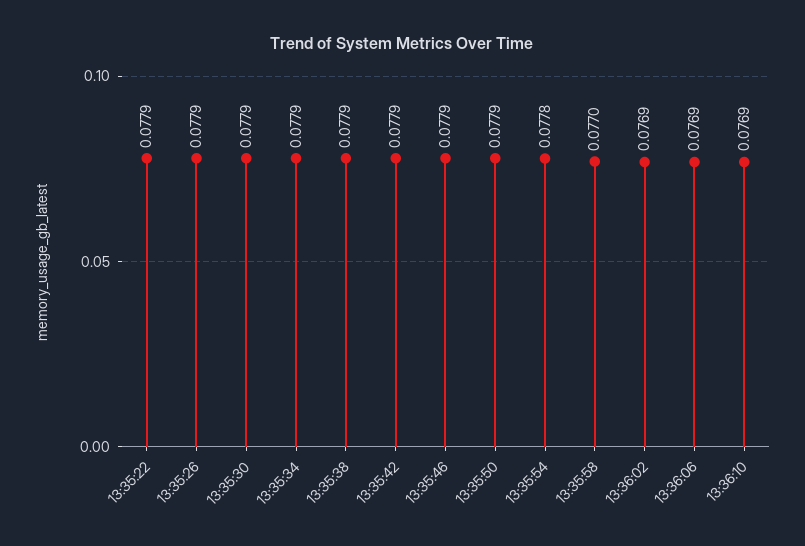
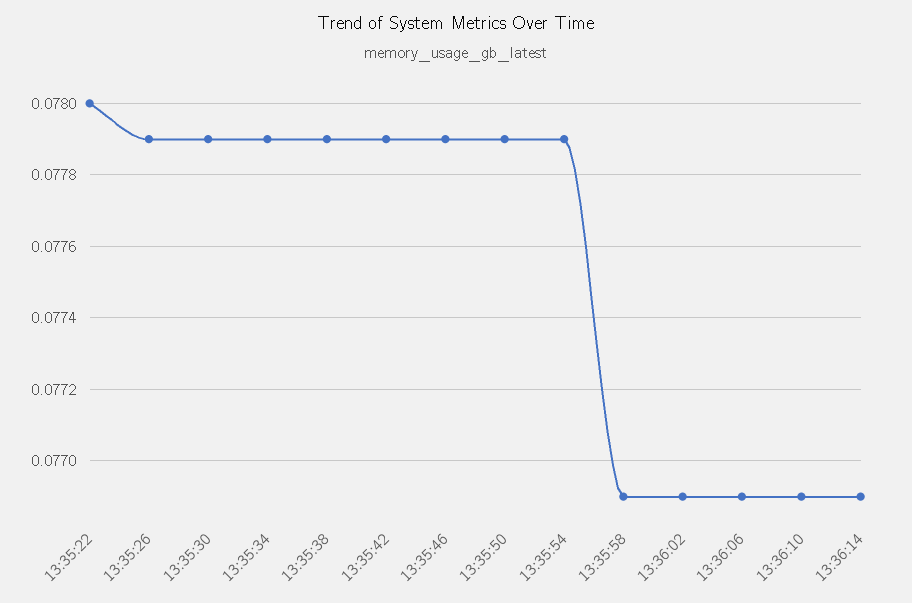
13:35:22: 0.0779 -> 0.078
13:35:54: 0.0778 -> 0.0779
13:35:58: 0.077 -> 0.0769
13:36:14: none -> 0.0769

